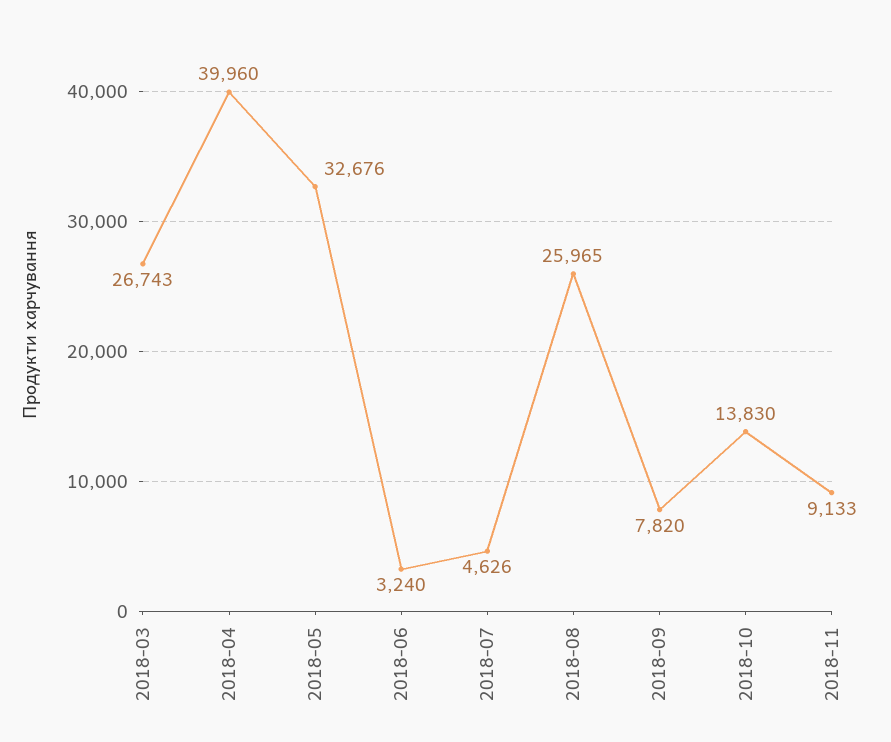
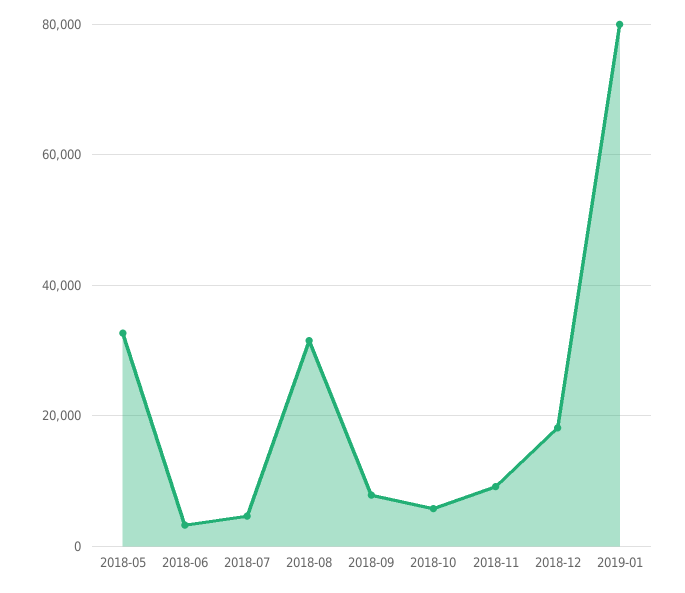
2018-03: 26743 -> none
2018-04: 39960 -> none
2018-08: 25965 -> 32000
2018-10: 13830 -> 6000
2018-12: none -> 18000
2019-01: none -> 80000

